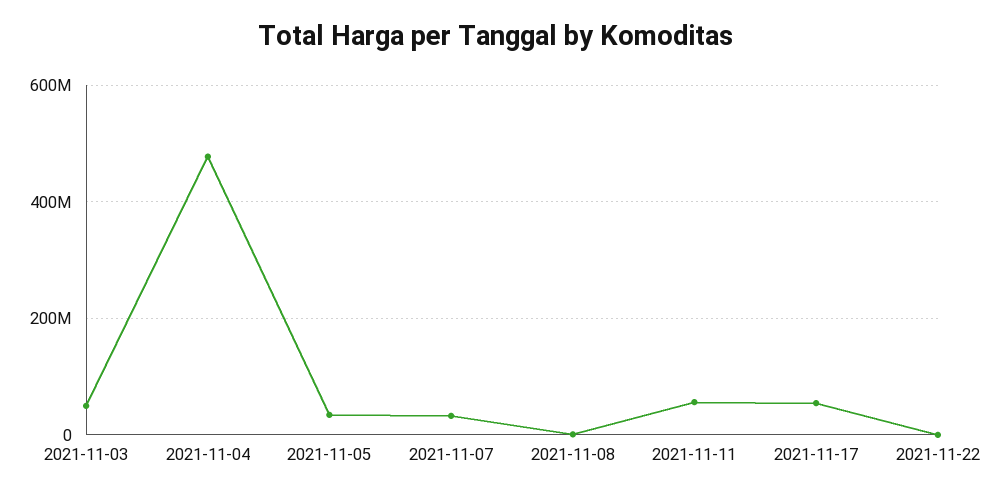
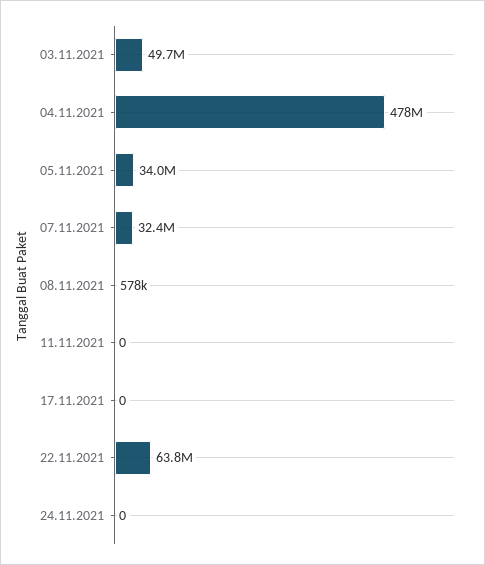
2021-11-11: 60000000 -> 0
2021-11-17: 60000000 -> 0
2021-11-22: 0 -> 63800000
24.11.2021: none -> 0

